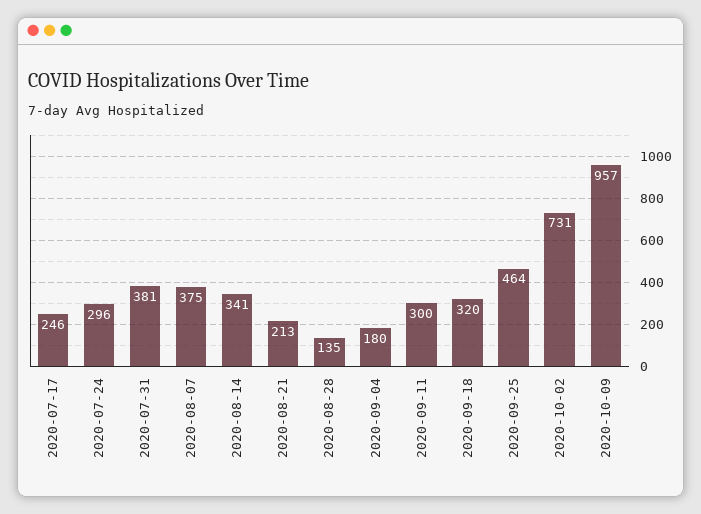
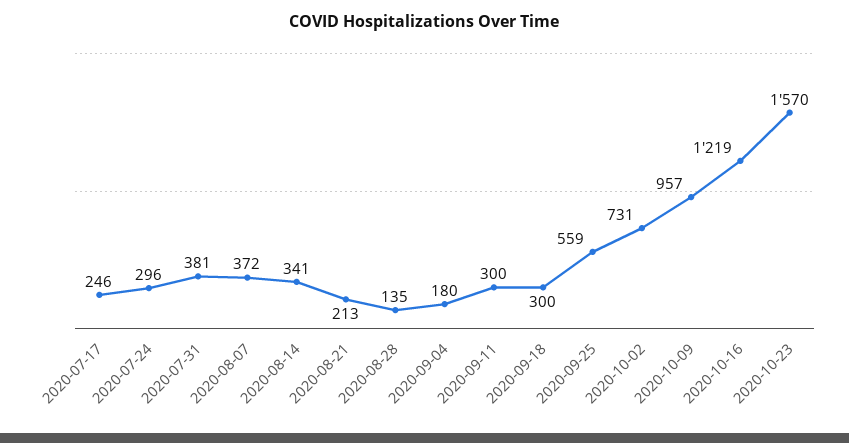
2020-08-07: 375 -> 372
2020-09-18: 320 -> 300
2020-09-25: 464 -> 559
2020-10-16: none -> 1219
2020-10-23: none -> 1570

